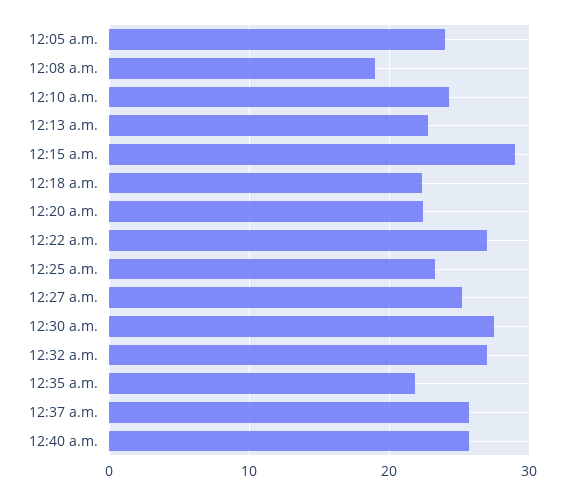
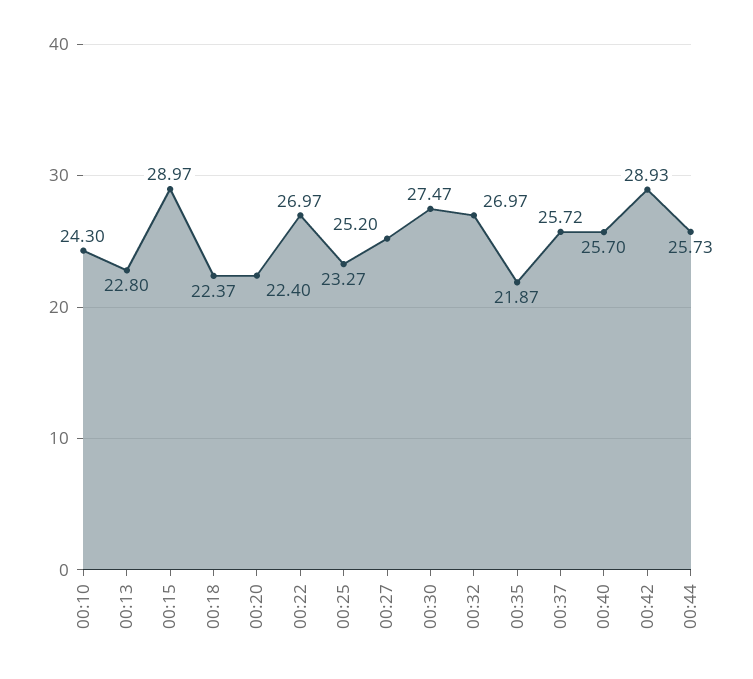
12:05 a.m.: 24 -> none
12:08 a.m.: 19 -> none
00:42: none -> 28.93
00:44: none -> 25.73

